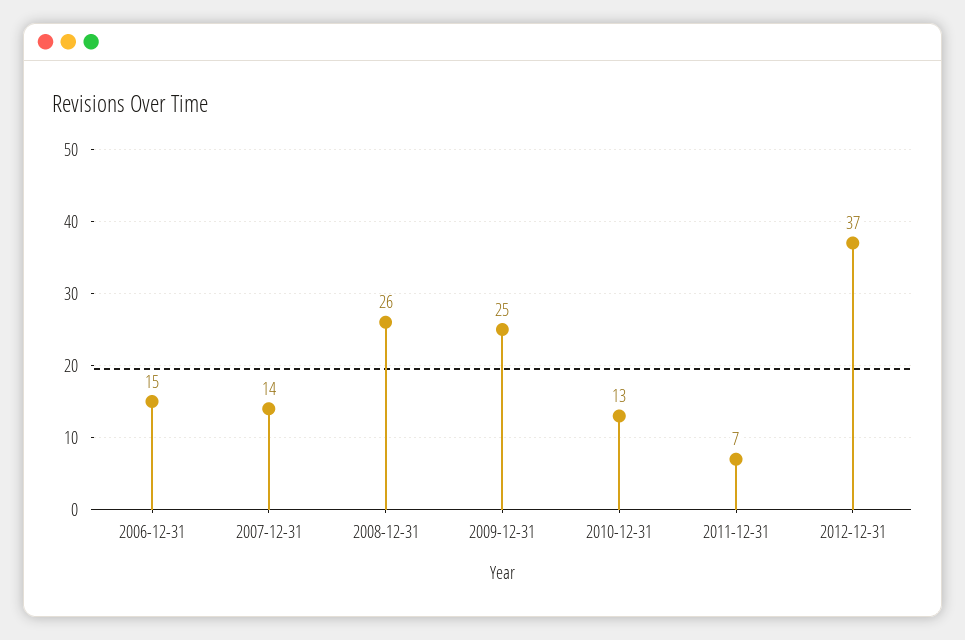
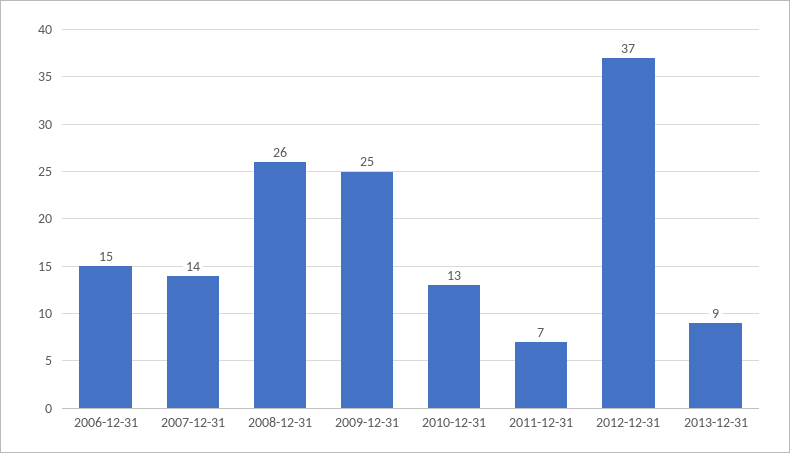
2013-12-31: none -> 9

